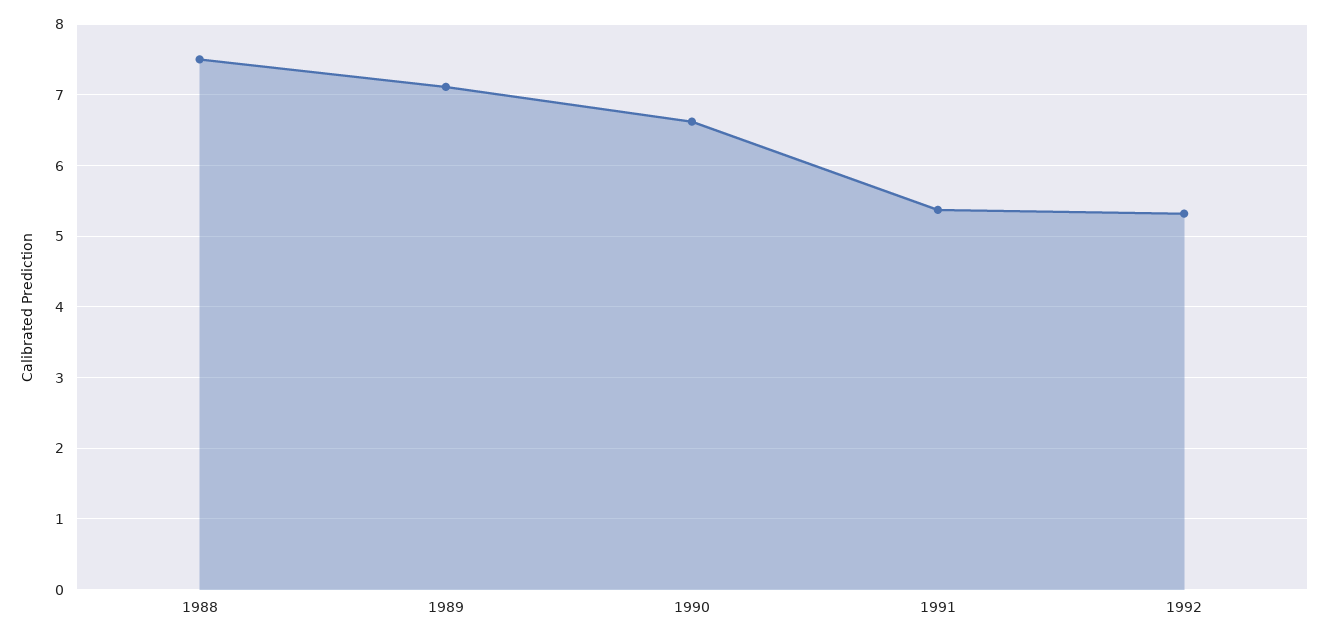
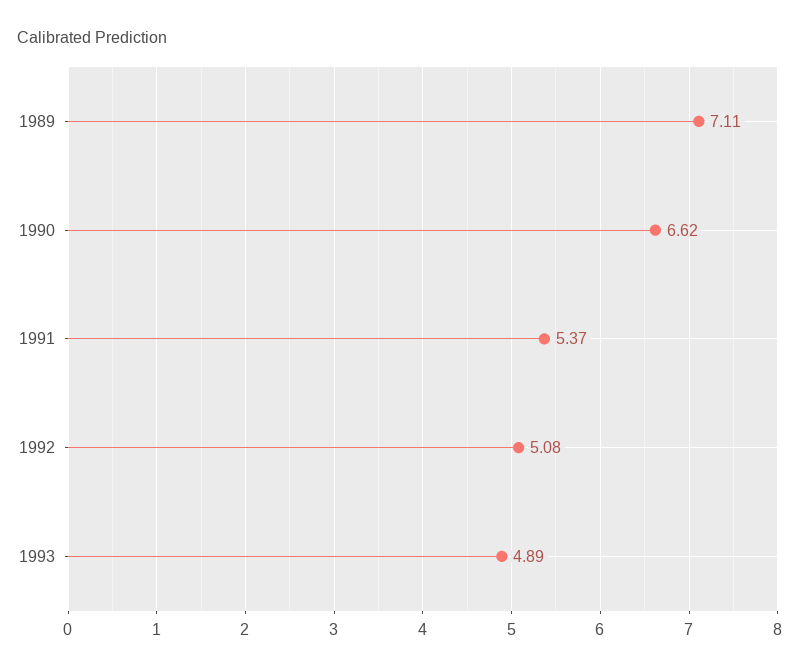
1988: 7.5 -> none
1992: 5.3 -> 5.08
1993: none -> 4.89

